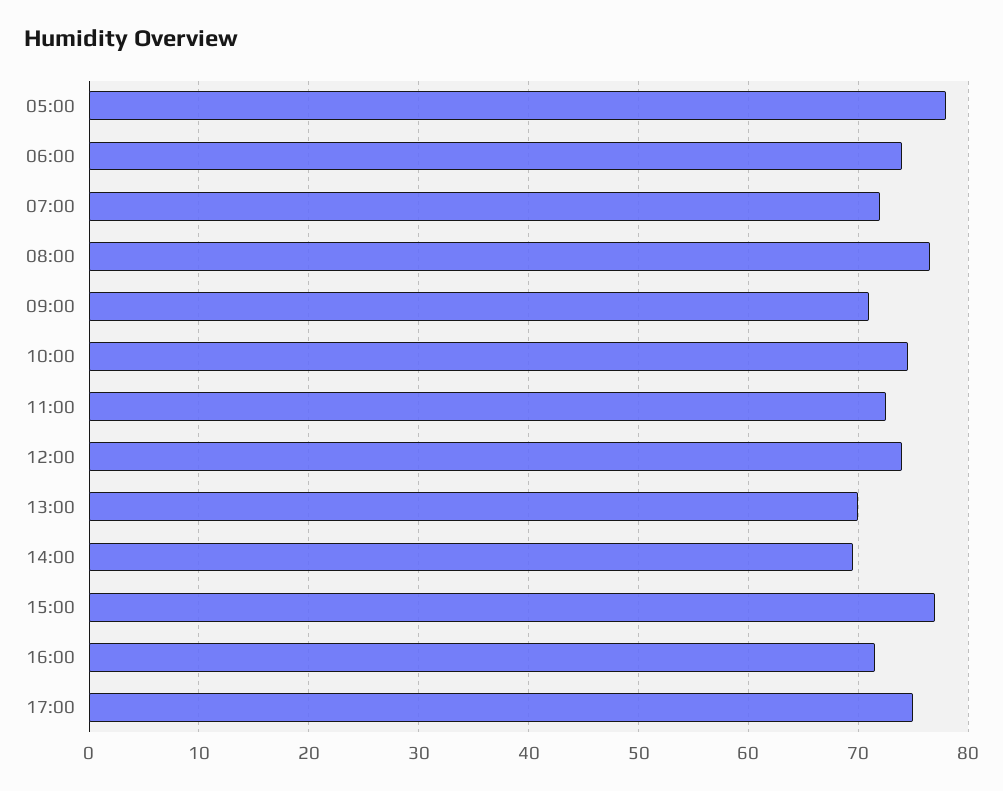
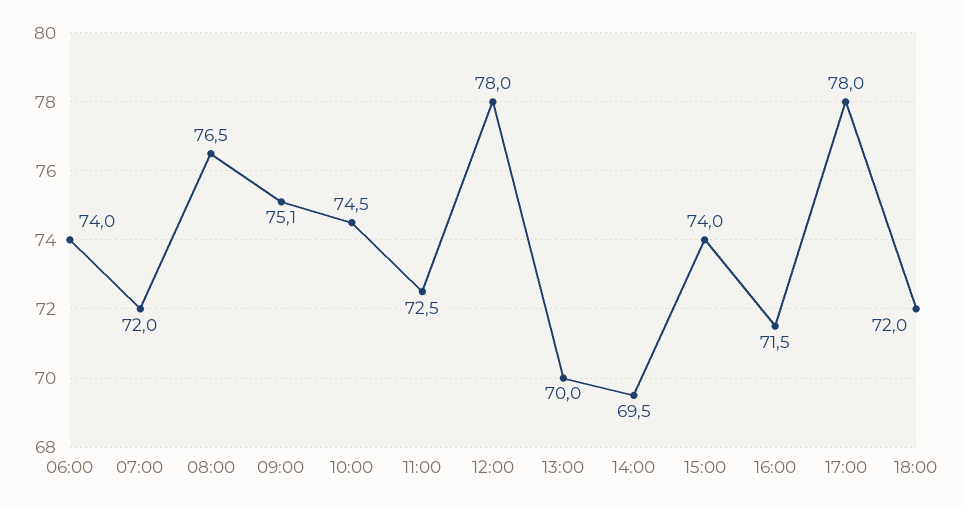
05:00: 78 -> none
09:00: 71 -> 75.1
12:00: 74 -> 78
15:00: 77 -> 74
17:00: 75 -> 78
18:00: none -> 72

